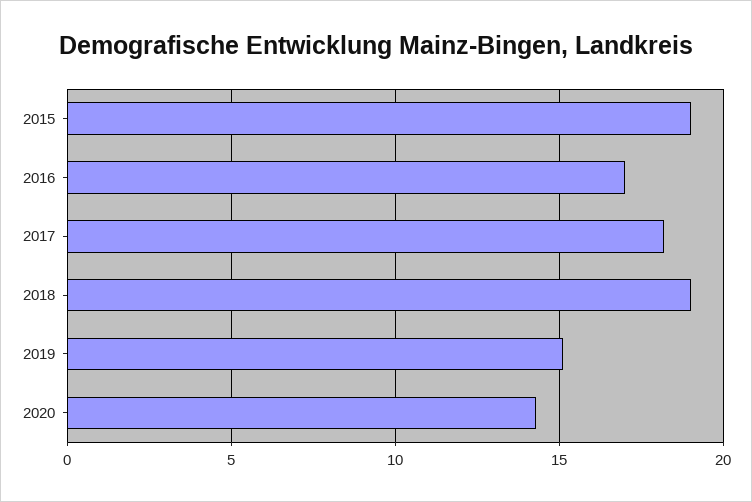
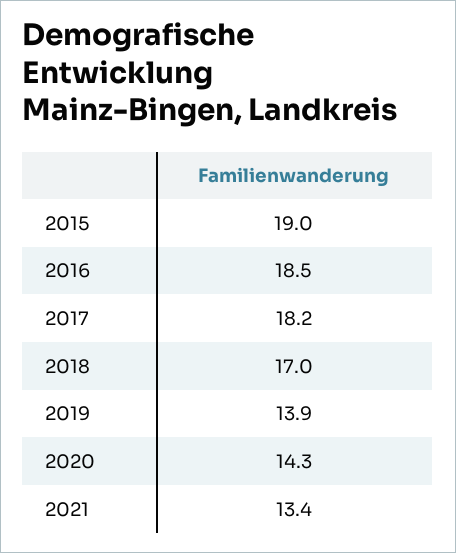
2016: 17 -> 18.5
2018: 19 -> 17
2019: 15 -> 13.9
2021: none -> 13.4

